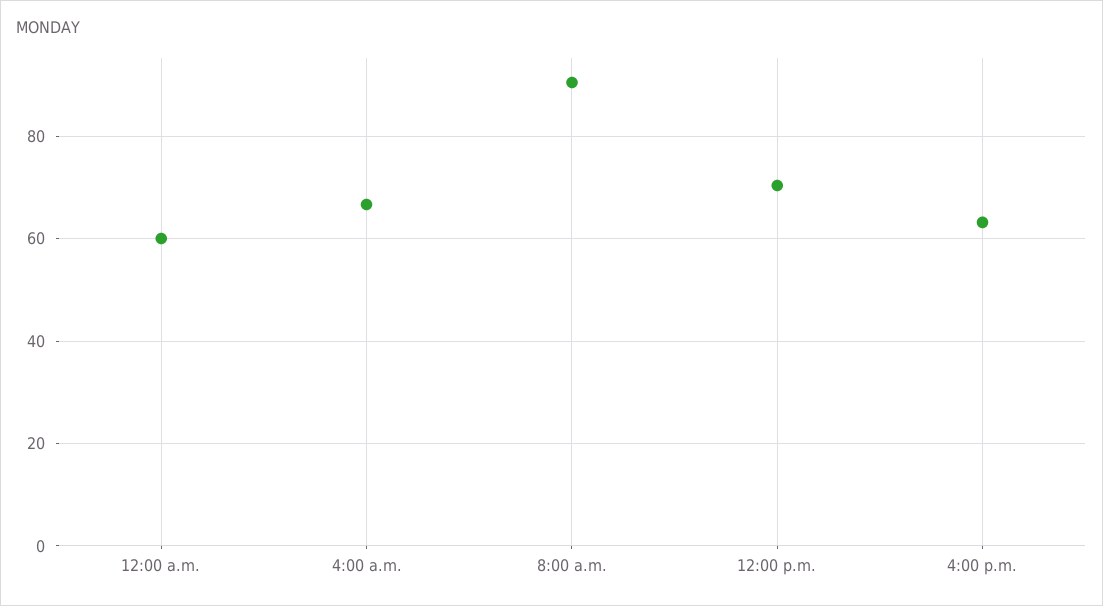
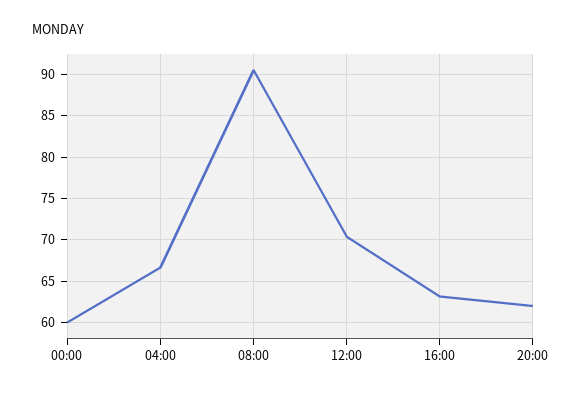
20:00: none -> 62

